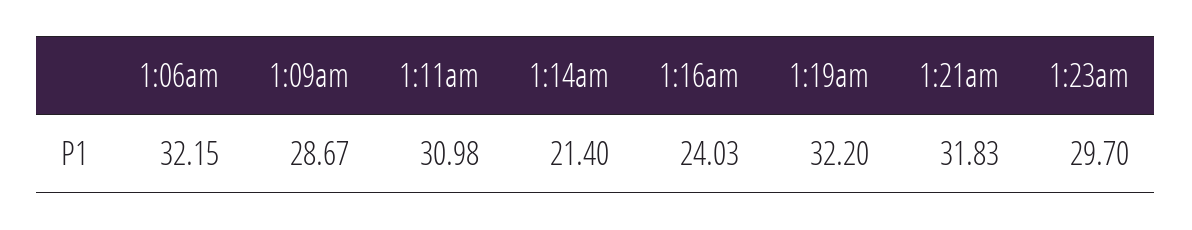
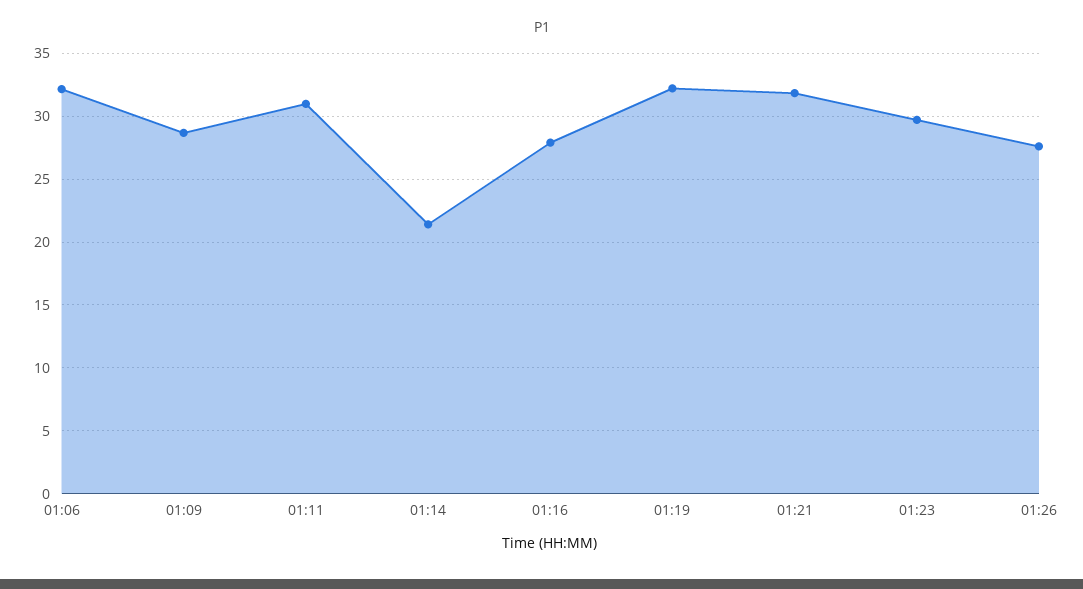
1:16am: 24.03 -> 28
01:26: none -> 27.5

